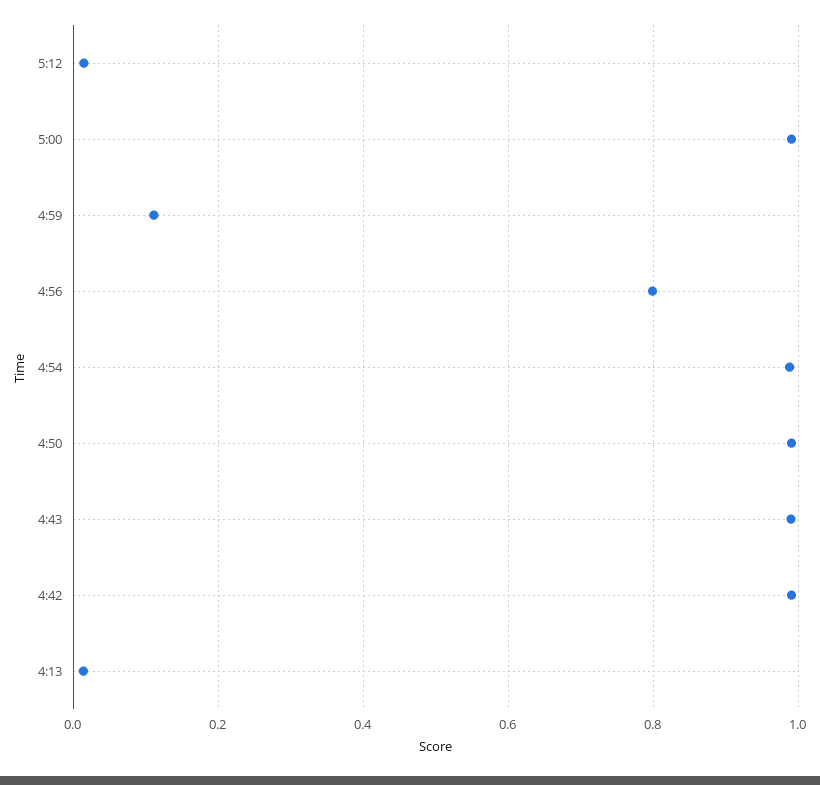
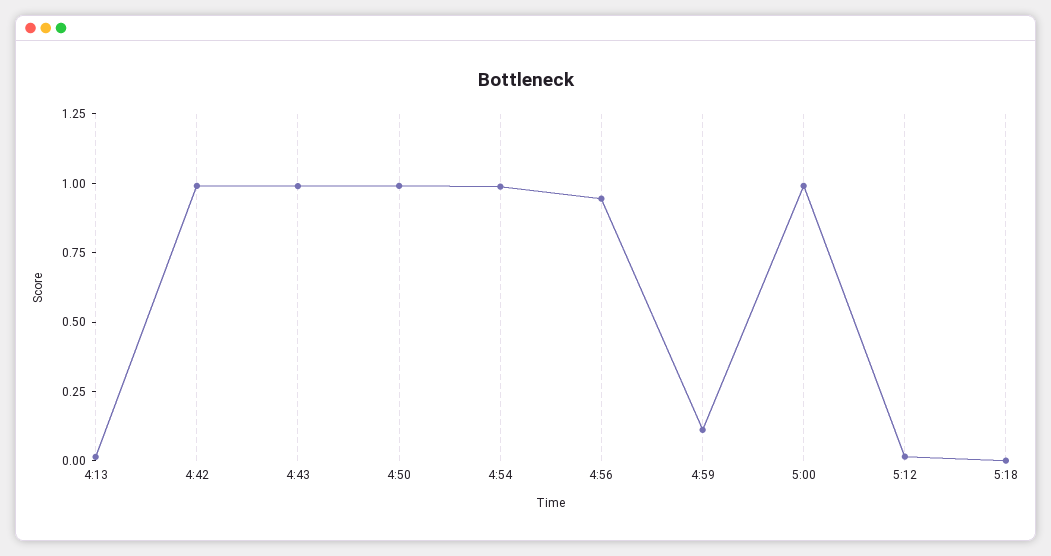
4:56: 0.8 -> 0.95
5:18: none -> 0

